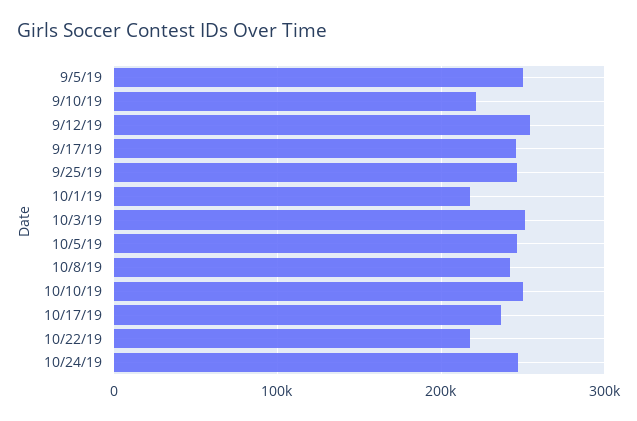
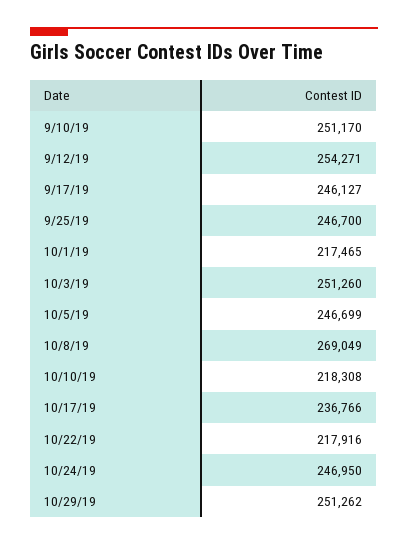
9/5/19: 250000 -> none
9/10/19: 220000 -> 251170
10/8/19: 240000 -> 269049
10/10/19: 250000 -> 218308
10/29/19: none -> 251262

